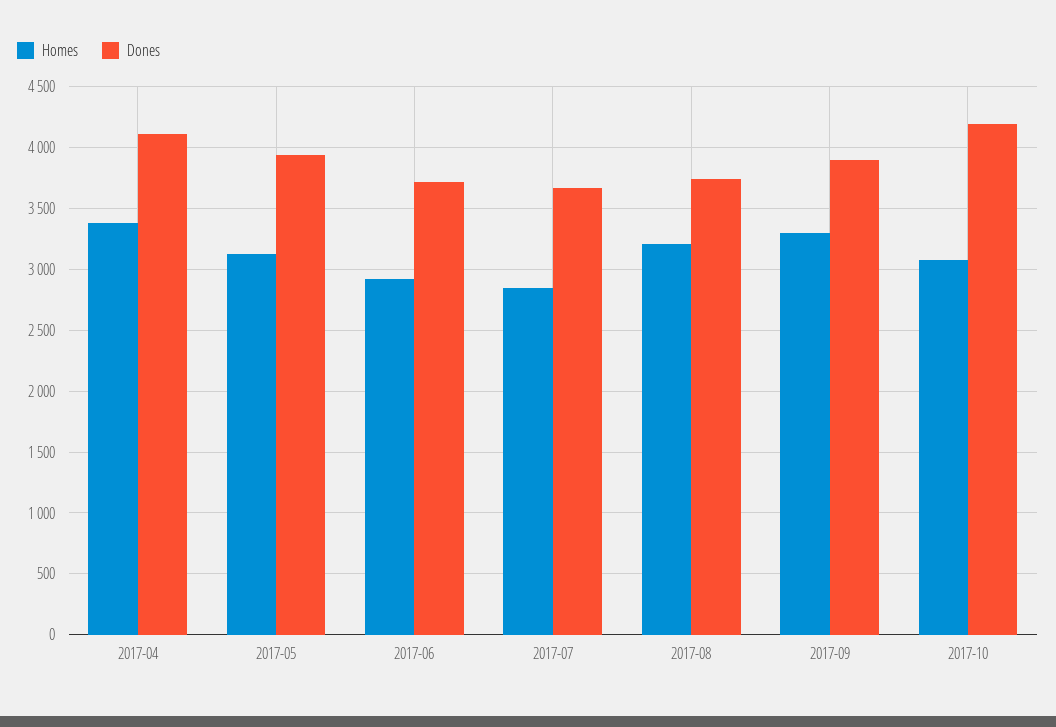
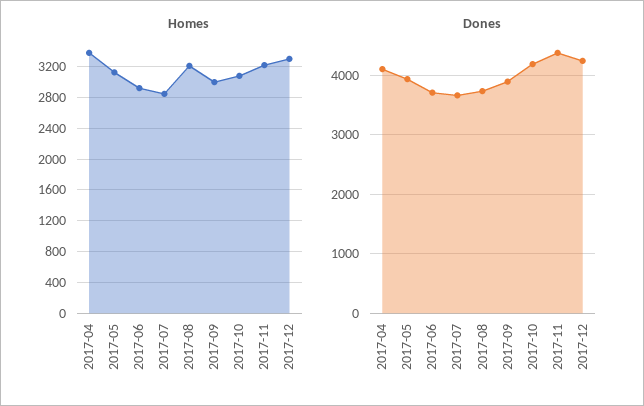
Homes, 2017-09: 3300 -> 3000
Homes, 2017-11: none -> 3200
Homes, 2017-12: none -> 3300
Dones, 2017-11: none -> 4400
Dones, 2017-12: none -> 4200

